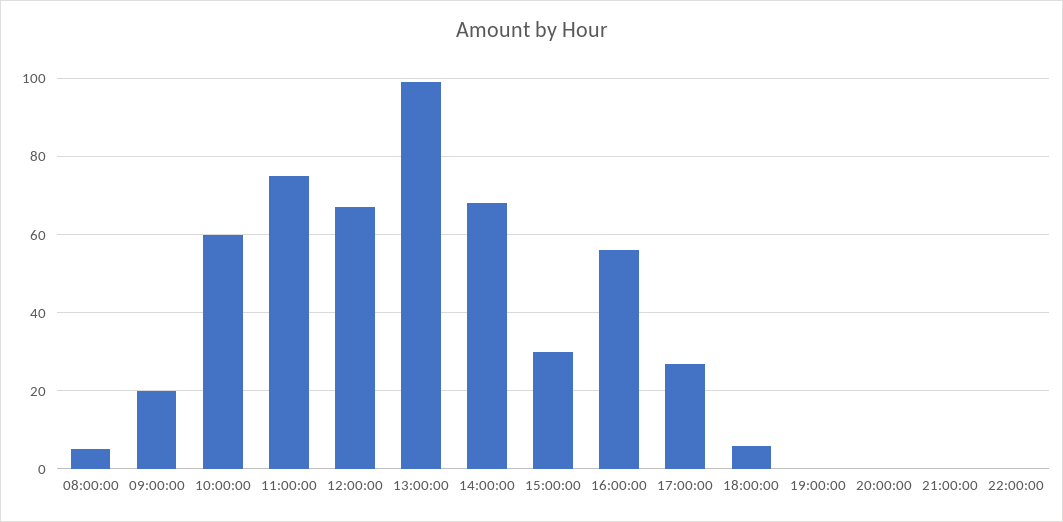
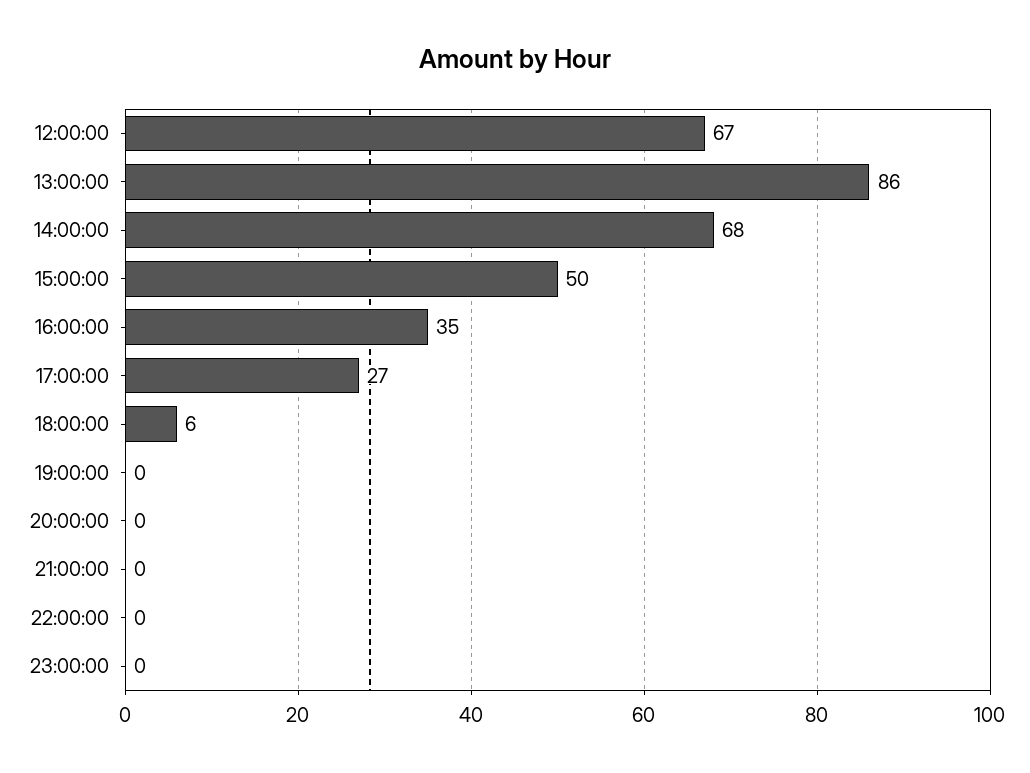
08:00:00: 5 -> none
09:00:00: 20 -> none
10:00:00: 60 -> none
11:00:00: 75 -> none
13:00:00: 100 -> 86
15:00:00: 30 -> 50
16:00:00: 55 -> 35
23:00:00: none -> 0

